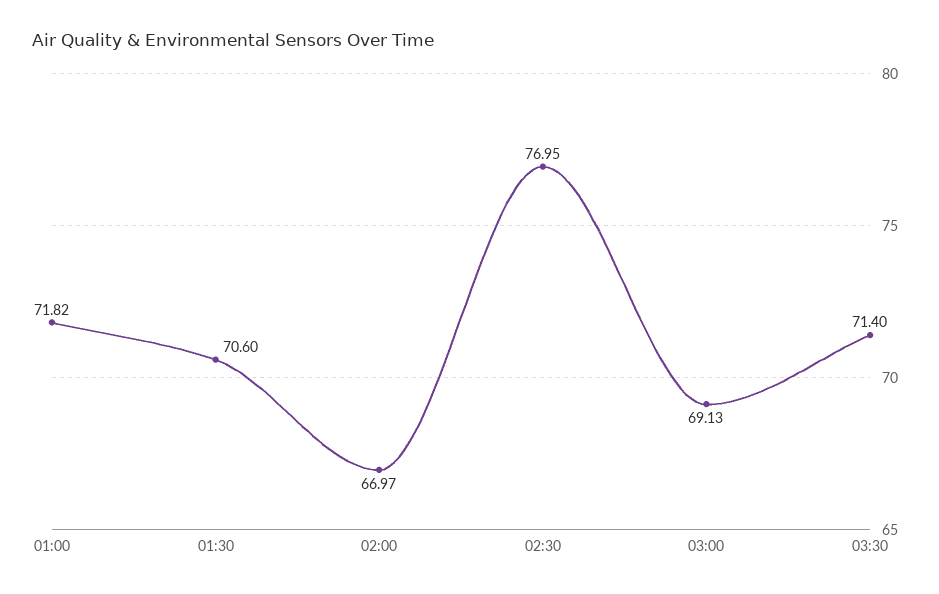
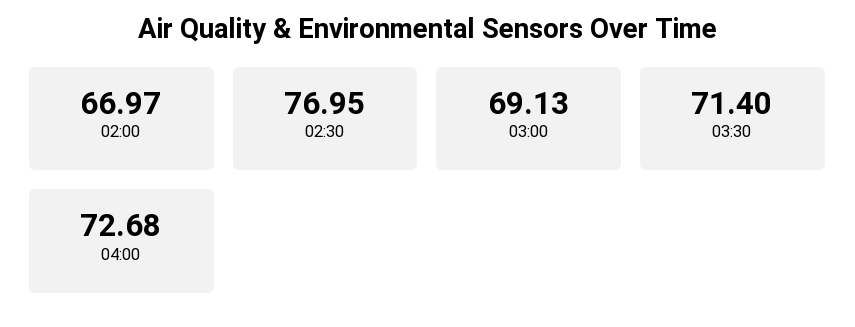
01:00: 71.82 -> none
01:30: 70.6 -> none
04:00: none -> 72.68

